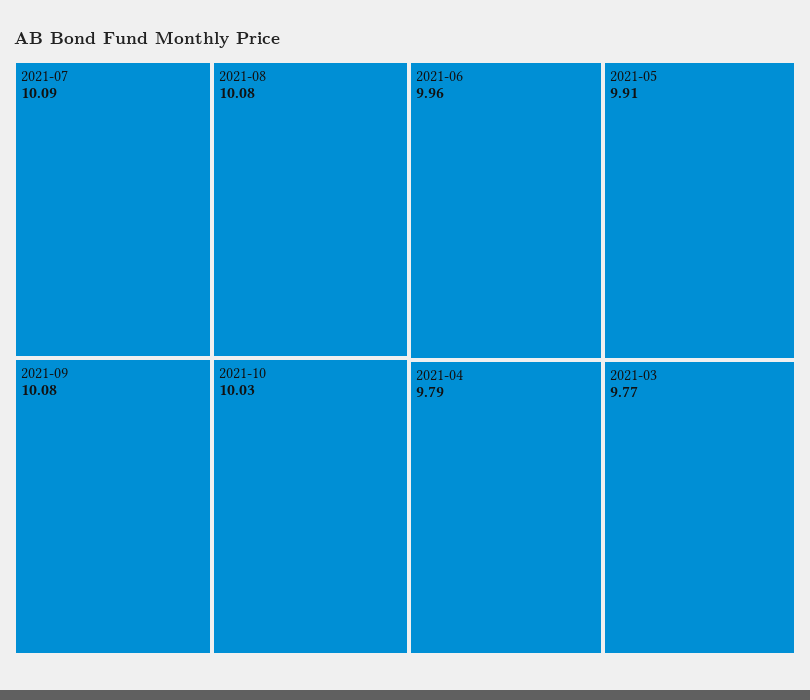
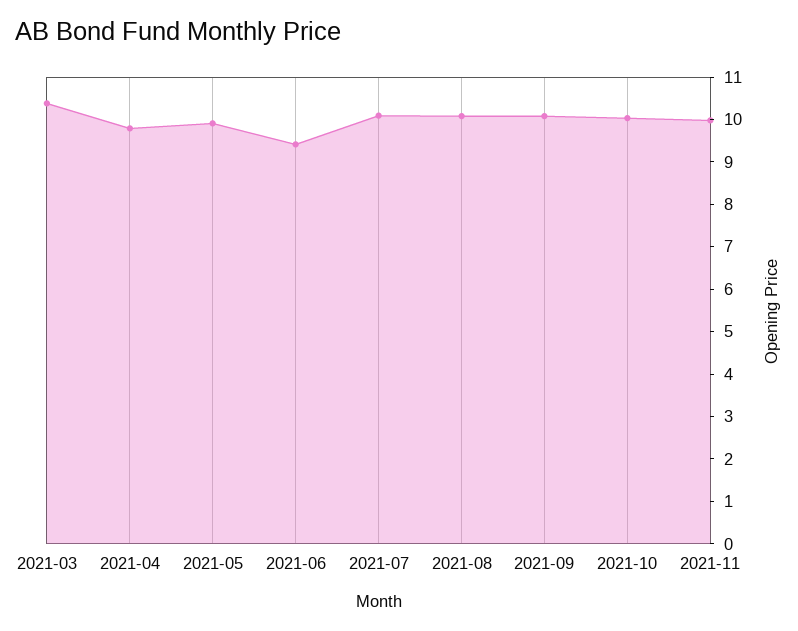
2021-06: 9.96 -> 9.4
2021-03: 9.77 -> 10.4
2021-11: none -> 10

